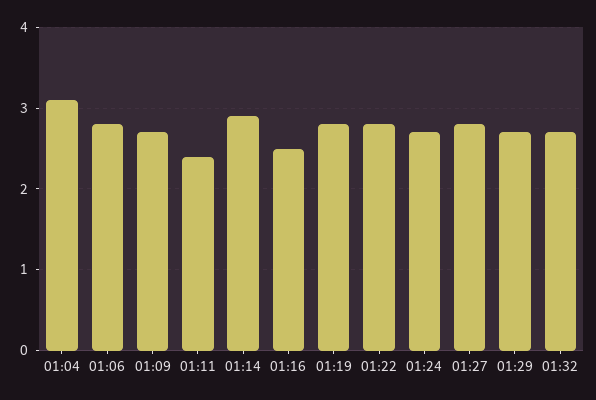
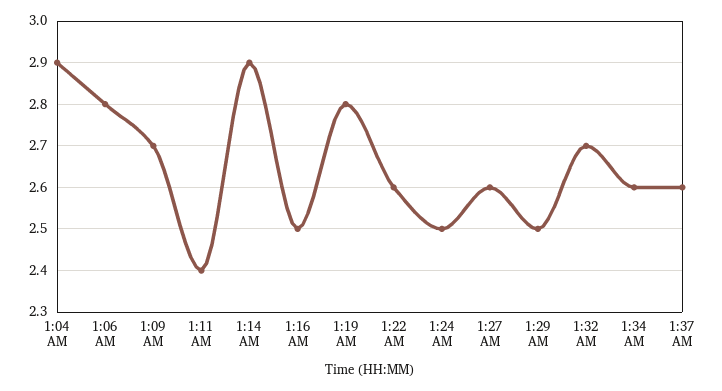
01:04: 3.1 -> 2.9
01:22: 2.8 -> 2.6
01:24: 2.7 -> 2.5
01:27: 2.8 -> 2.6
01:29: 2.7 -> 2.5
1:34 AM: none -> 2.6
1:37 AM: none -> 2.6

